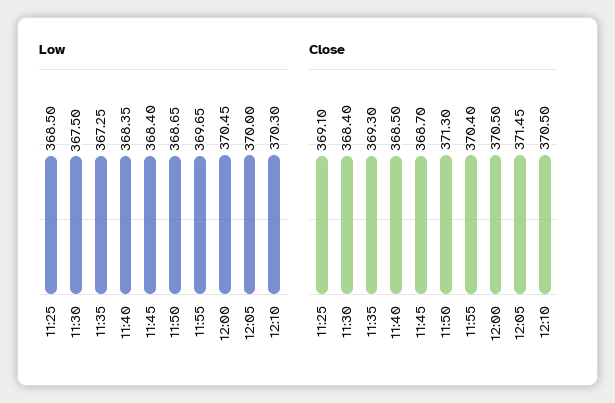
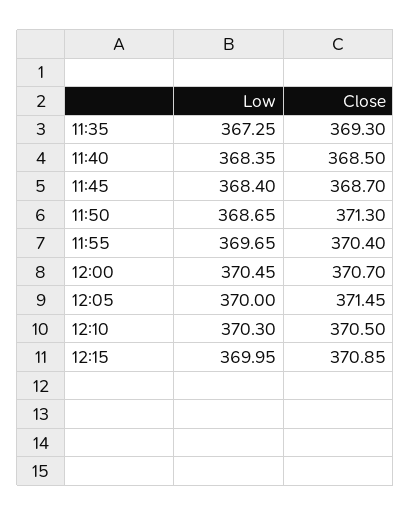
Low, 11:25: 368.5 -> none
Low, 11:30: 367.5 -> none
Close, 11:25: 369.1 -> none
Close, 11:30: 368.4 -> none
Close, 12:00: 370.5 -> 370.7
Low, 12:15: none -> 369.95
Close, 12:15: none -> 370.85

